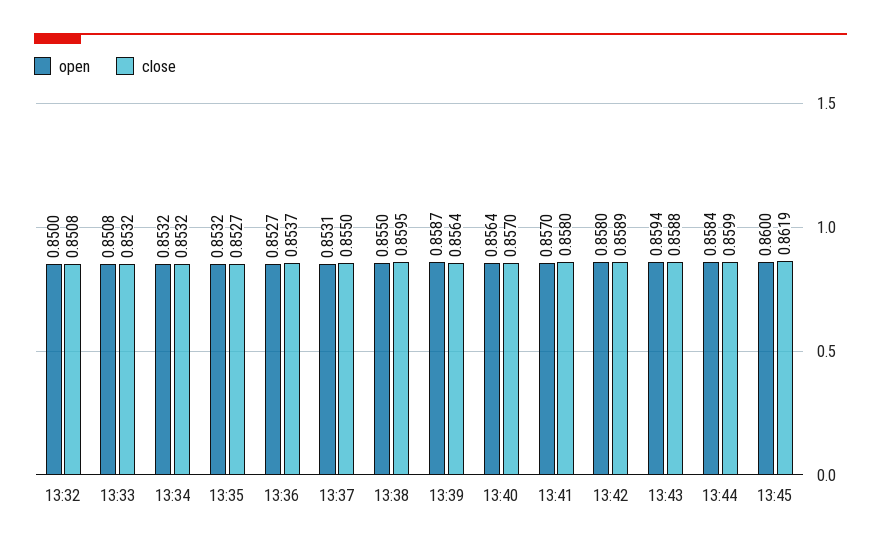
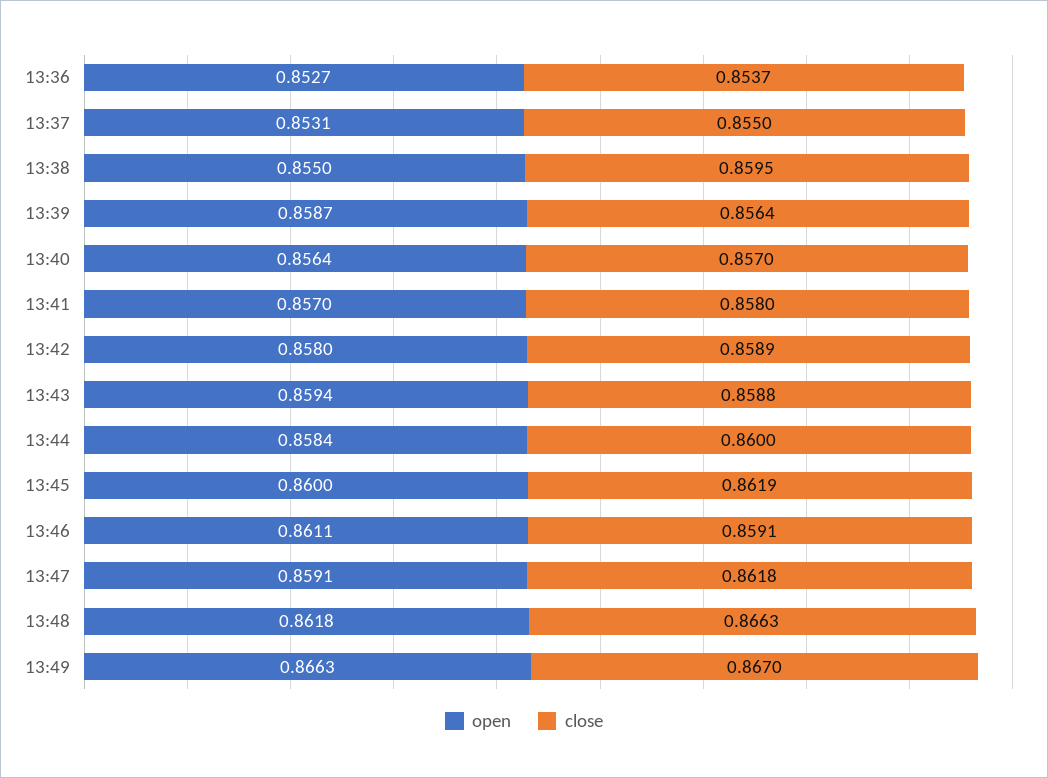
open, 13:32: 0.85 -> none
close, 13:32: 0.8508 -> none
open, 13:33: 0.8508 -> none
close, 13:33: 0.8532 -> none
open, 13:34: 0.8532 -> none
close, 13:34: 0.8532 -> none
open, 13:35: 0.8532 -> none
close, 13:35: 0.8527 -> none
close, 13:44: 0.8599 -> 0.86
open, 13:46: none -> 0.8611
close, 13:46: none -> 0.8591
open, 13:47: none -> 0.8591
close, 13:47: none -> 0.8618
open, 13:48: none -> 0.8618
close, 13:48: none -> 0.8663
open, 13:49: none -> 0.8663
close, 13:49: none -> 0.867

